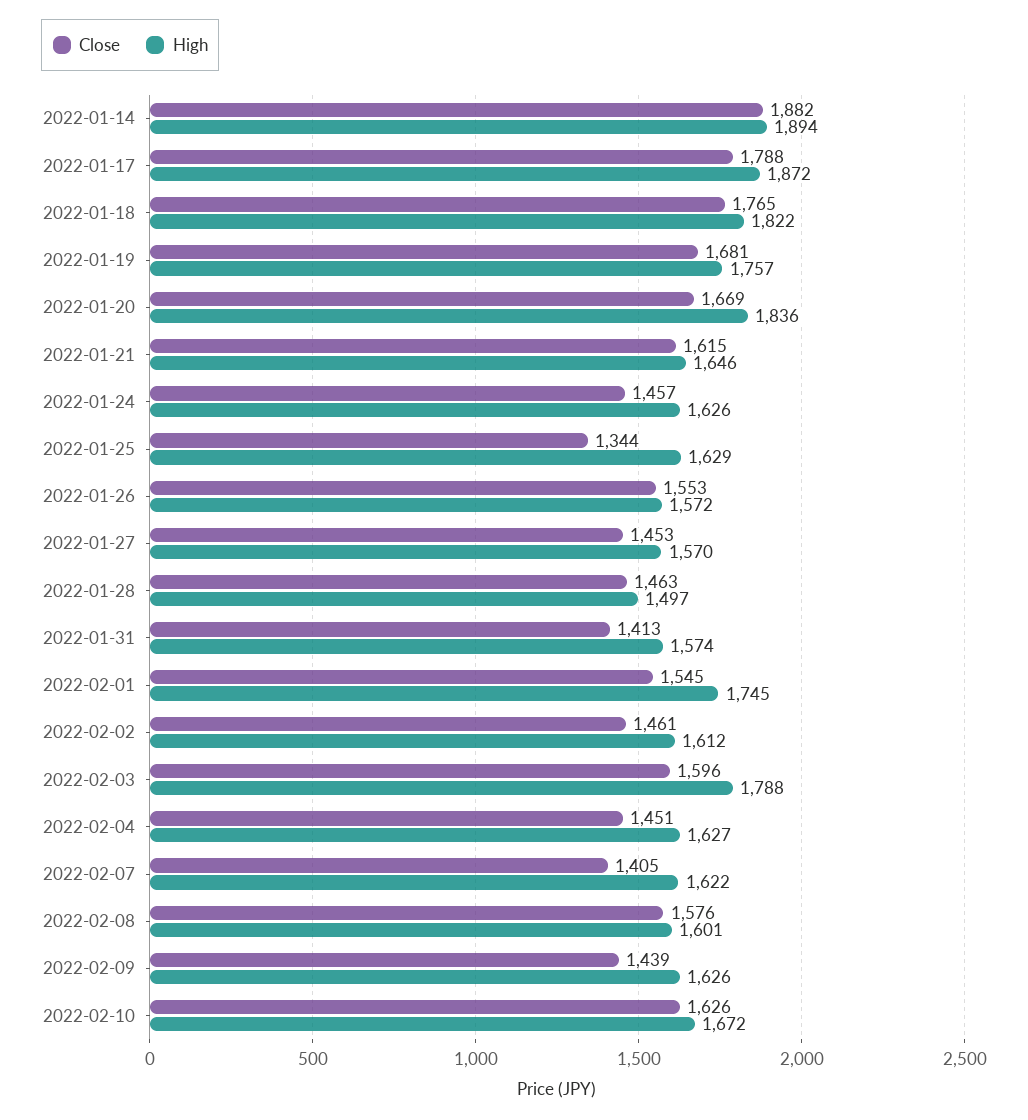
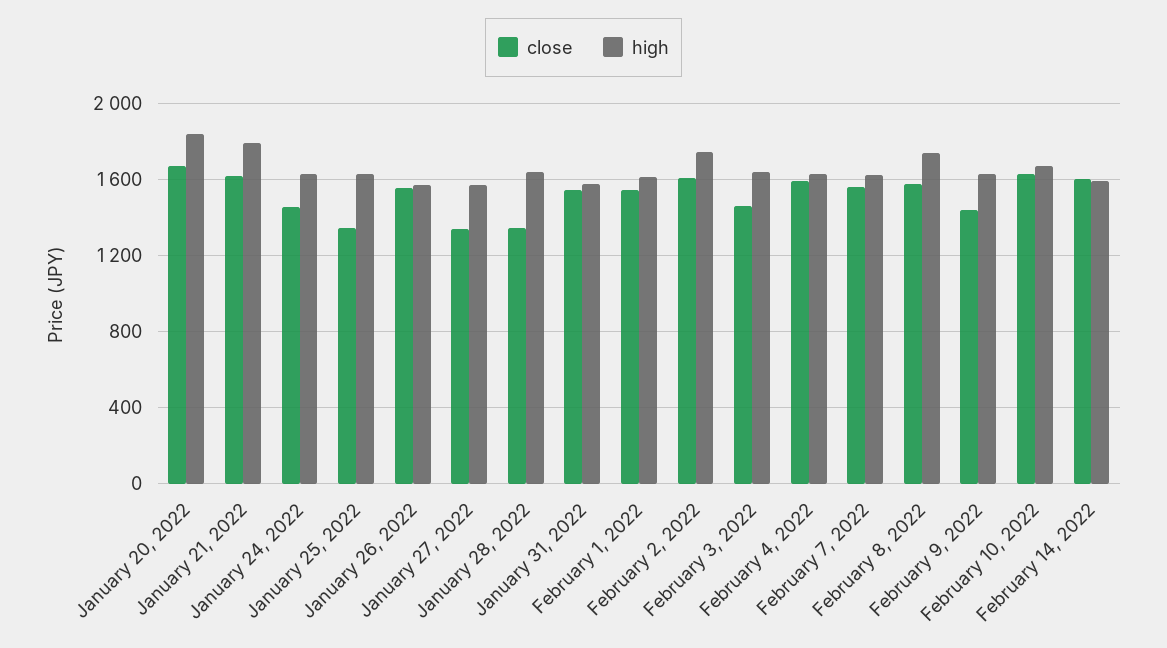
Close, 2022-01-14: 1882 -> none
High, 2022-01-14: 1894 -> none
Close, 2022-01-17: 1788 -> none
High, 2022-01-17: 1872 -> none
Close, 2022-01-18: 1765 -> none
High, 2022-01-18: 1822 -> none
Close, 2022-01-19: 1681 -> none
High, 2022-01-19: 1757 -> none
High, 2022-01-21: 1646 -> 1800
Close, 2022-01-27: 1453 -> 1350
Close, 2022-01-28: 1463 -> 1350
High, 2022-01-28: 1497 -> 1650
Close, 2022-01-31: 1413 -> 1550
High, 2022-02-01: 1745 -> 1600
Close, 2022-02-02: 1461 -> 1600
High, 2022-02-02: 1612 -> 1750
Close, 2022-02-03: 1596 -> 1450
High, 2022-02-03: 1788 -> 1650
Close, 2022-02-04: 1451 -> 1600
Close, 2022-02-07: 1405 -> 1550
High, 2022-02-08: 1601 -> 1750
Close, February 14, 2022: none -> 1600
High, February 14, 2022: none -> 1600

